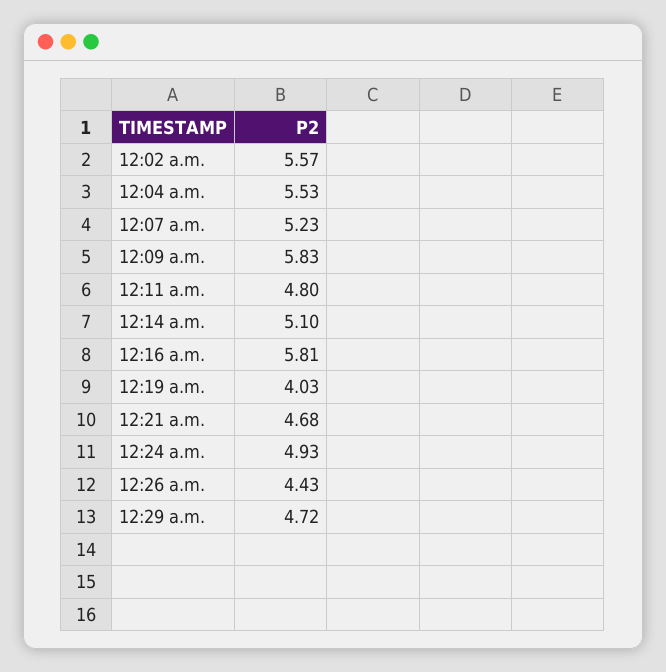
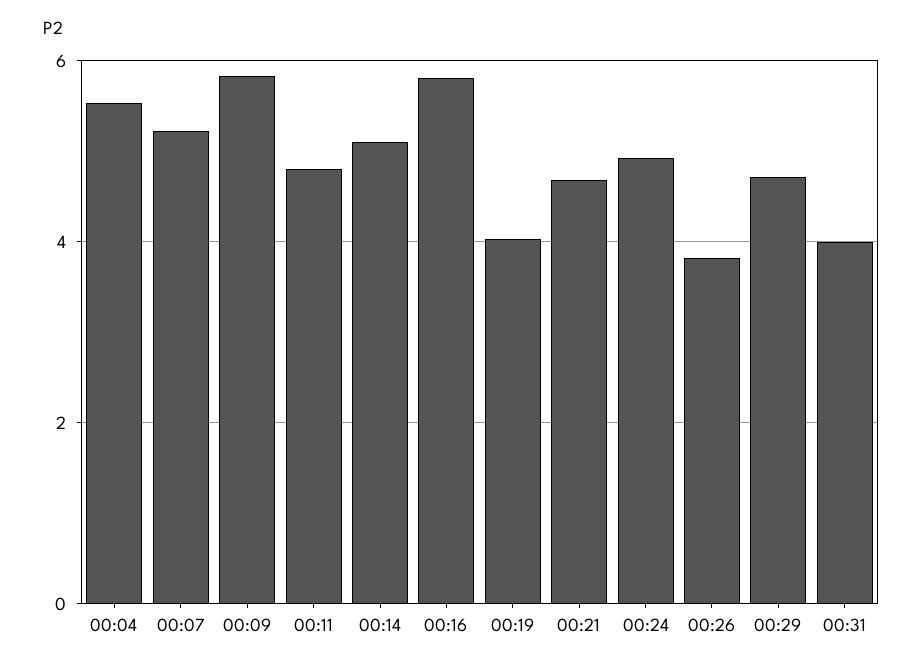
12:02 a.m.: 5.57 -> none
12:26 a.m.: 4.43 -> 3.8
00:31: none -> 4

